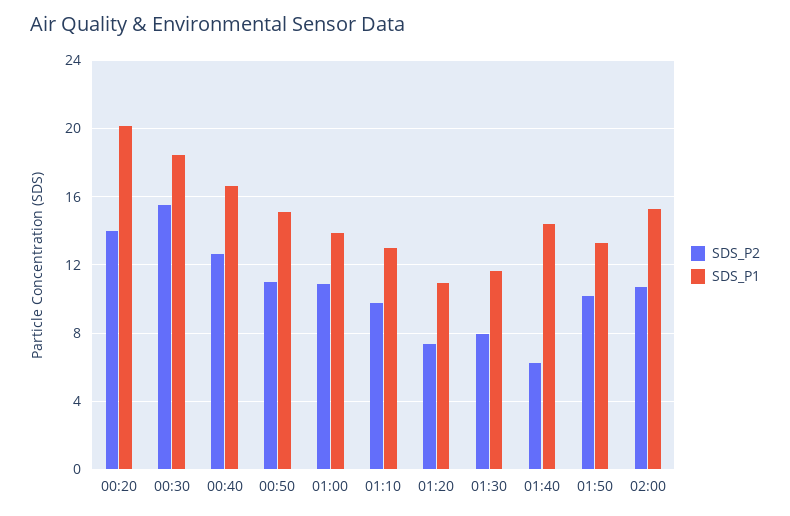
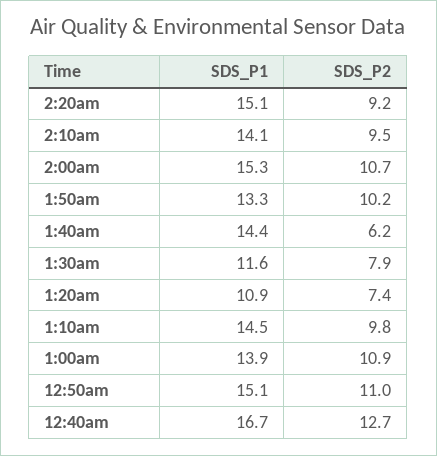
SDS_P2, 00:20: 14 -> none
SDS_P1, 00:20: 20 -> none
SDS_P2, 00:30: 15.5 -> none
SDS_P1, 00:30: 18.5 -> none
SDS_P1, 01:10: 13 -> 14.5
SDS_P1, 2:20am: none -> 15.1
SDS_P2, 2:20am: none -> 9.2
SDS_P1, 2:10am: none -> 14.1
SDS_P2, 2:10am: none -> 9.5

